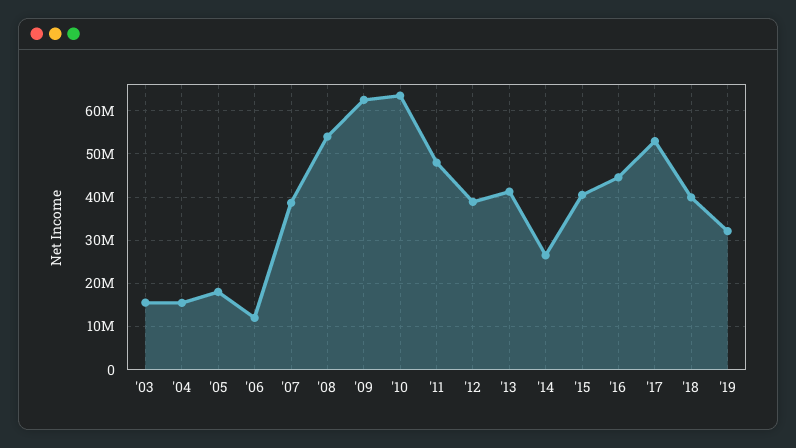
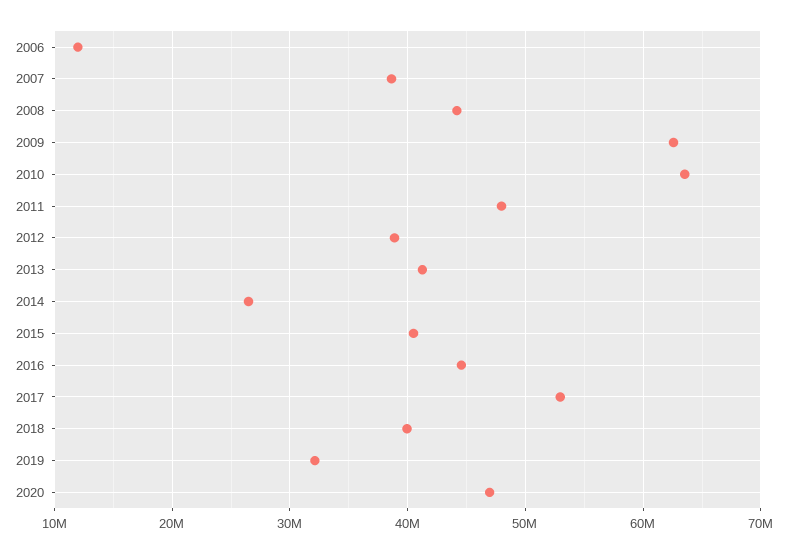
'03: 16000000 -> none
'04: 16000000 -> none
'05: 18000000 -> none
'08: 54000000 -> 44000000
2020: none -> 47000000

